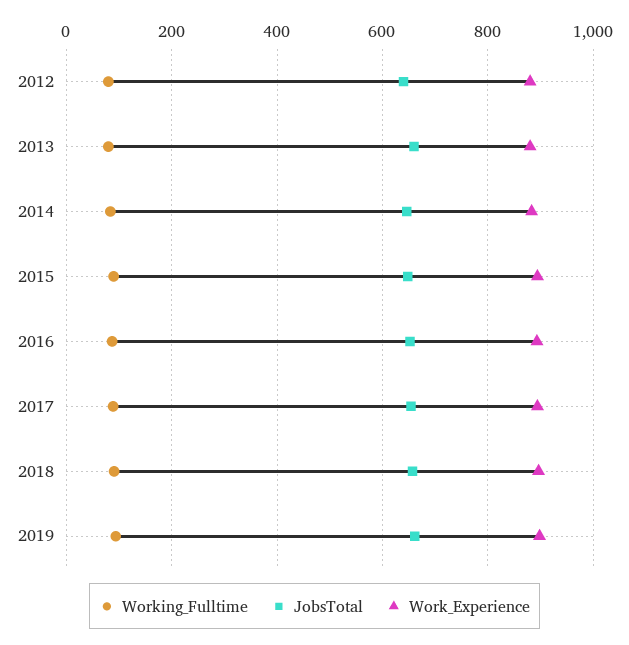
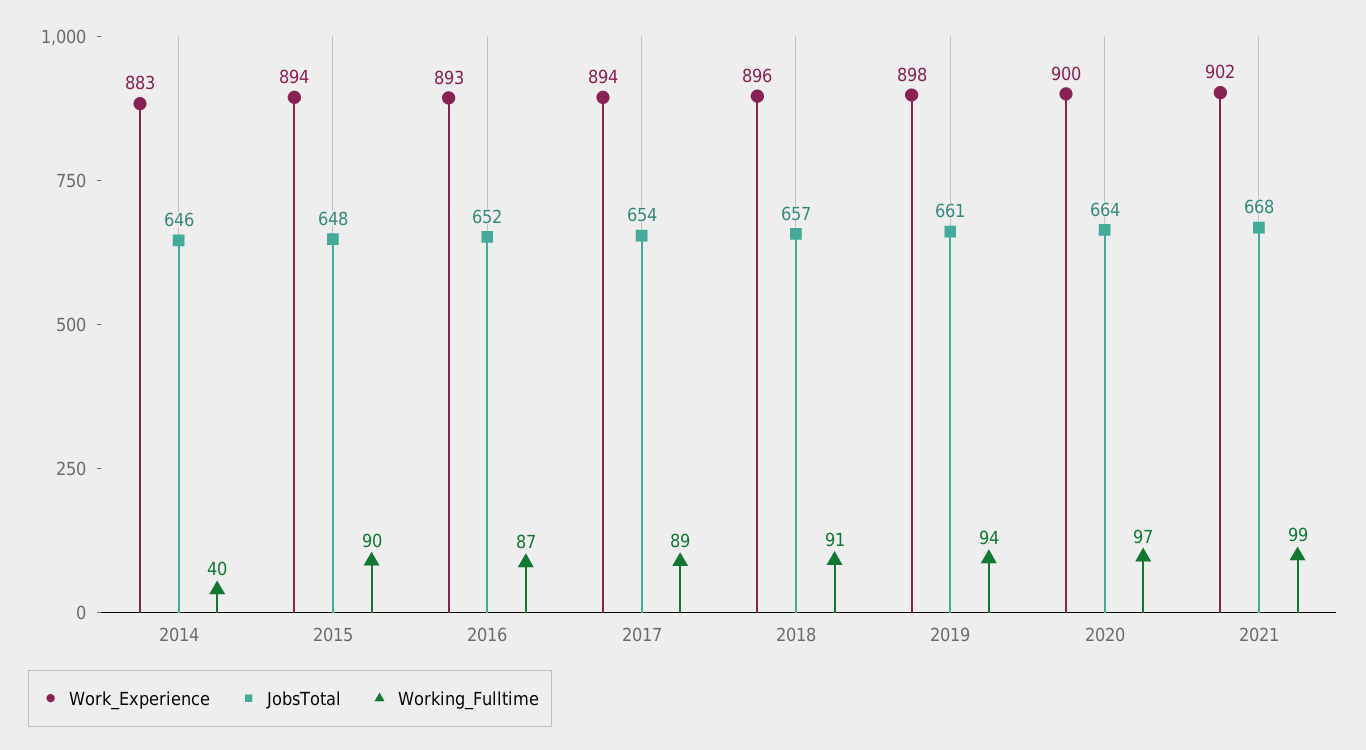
Working_Fulltime, 2012: 80 -> none
JobsTotal, 2012: 640 -> none
Work_Experience, 2012: 880 -> none
Working_Fulltime, 2013: 80 -> none
JobsTotal, 2013: 660 -> none
Work_Experience, 2013: 880 -> none
Working_Fulltime, 2014: 80 -> 40
Work_Experience, 2020: none -> 900
JobsTotal, 2020: none -> 664
Working_Fulltime, 2020: none -> 97
Work_Experience, 2021: none -> 902
JobsTotal, 2021: none -> 668
Working_Fulltime, 2021: none -> 99

